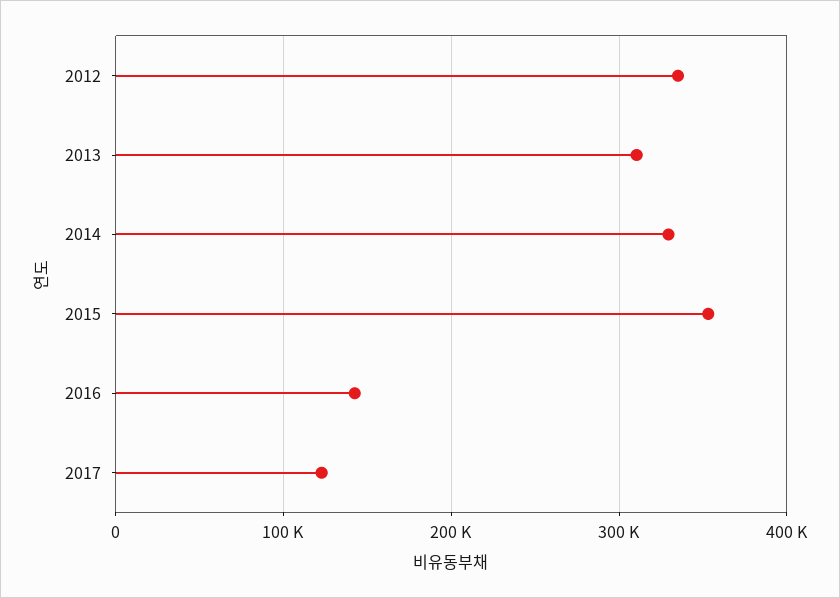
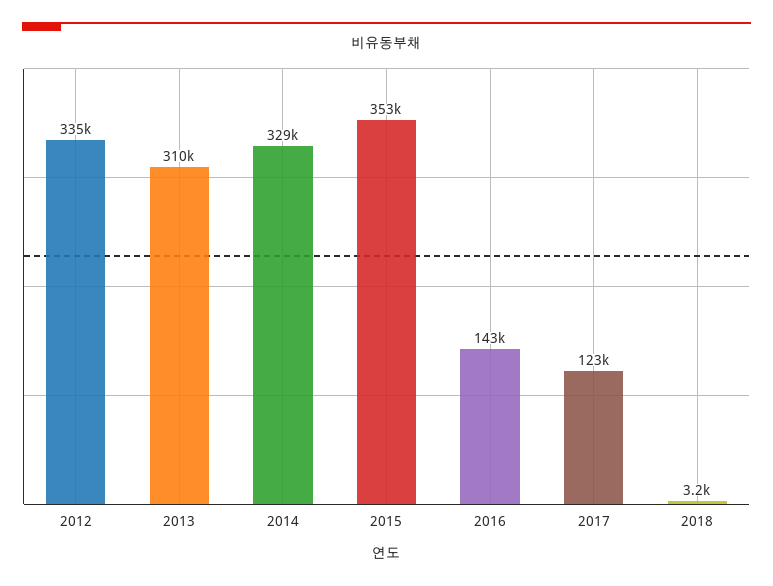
2018: none -> 3200

